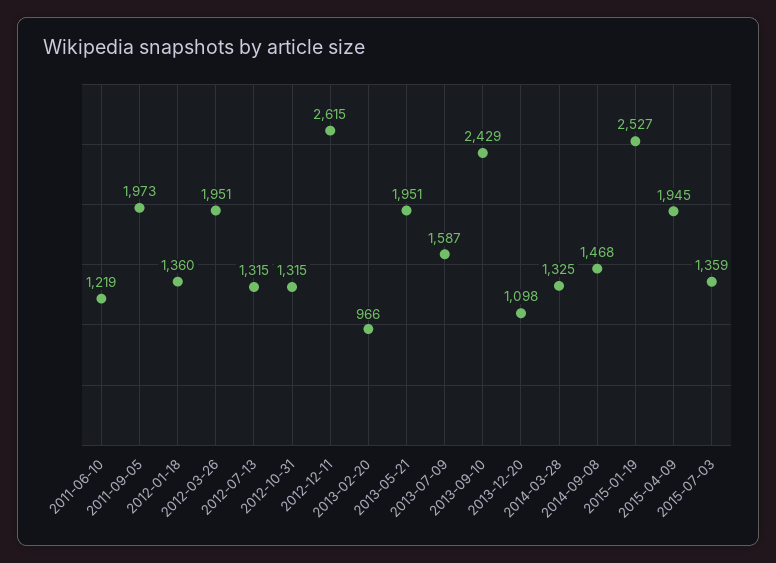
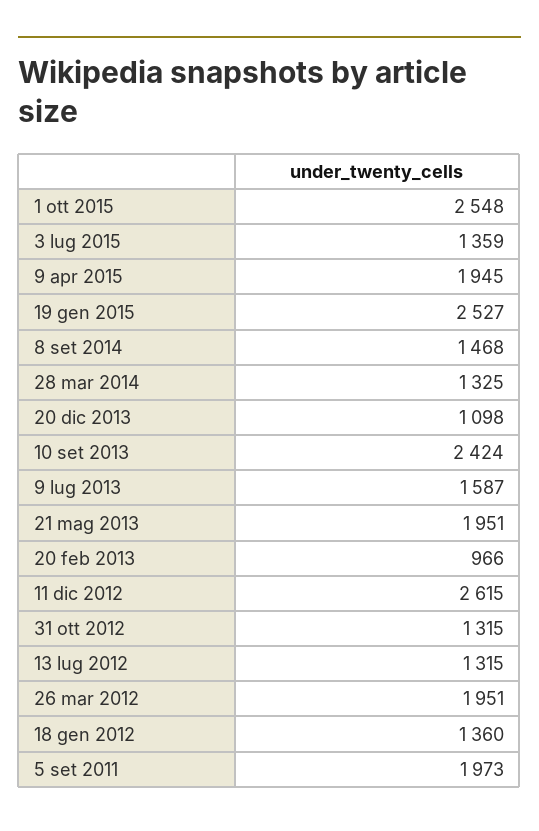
2011-06-10: 1219 -> none
2013-09-10: 2429 -> 2424
1 ott 2015: none -> 2548

